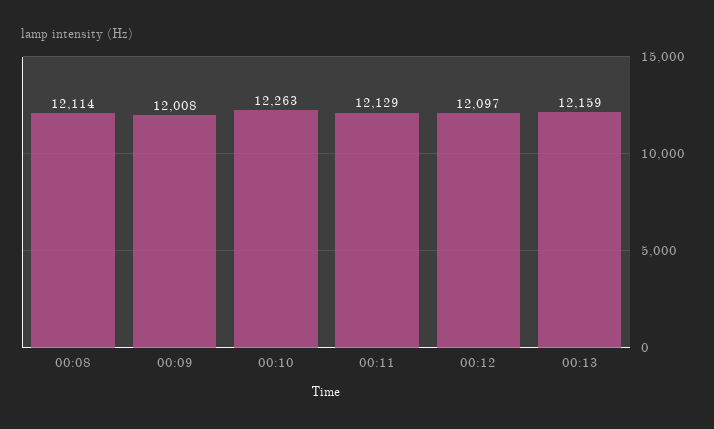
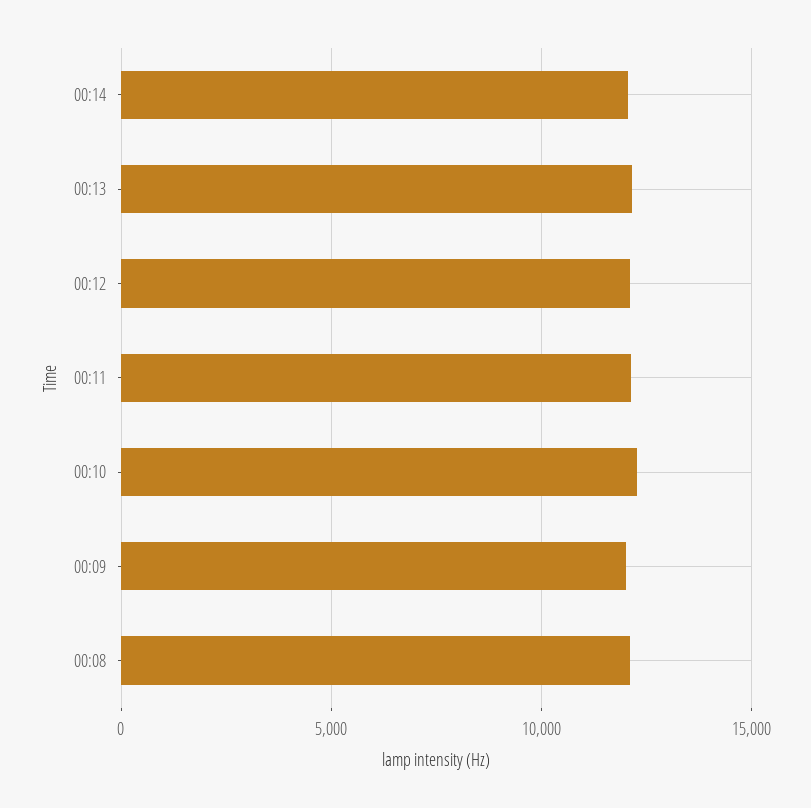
00:14: none -> 12000

